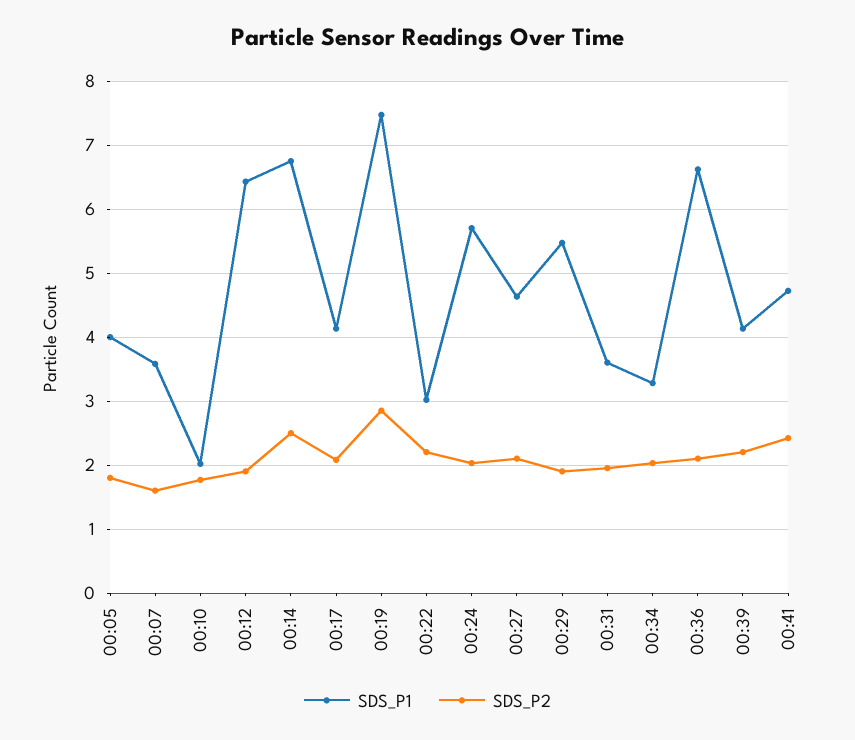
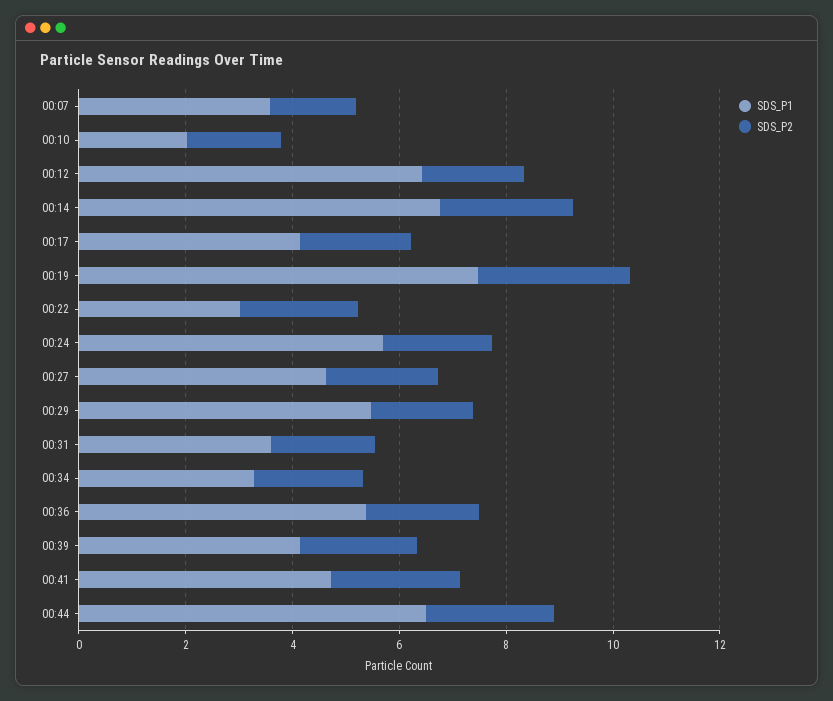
SDS_P1, 00:05: 4 -> none
SDS_P2, 00:05: 1.8 -> none
SDS_P1, 00:36: 6.6 -> 5.5
SDS_P1, 00:44: none -> 6.5
SDS_P2, 00:44: none -> 2.5

